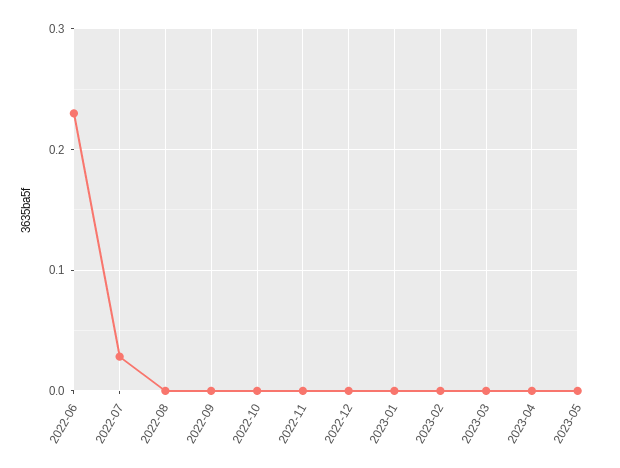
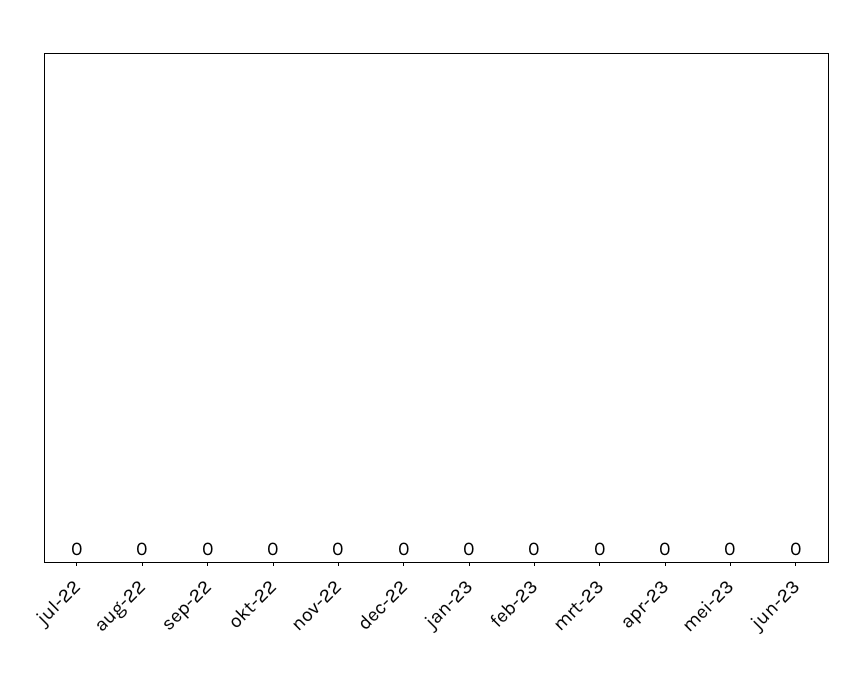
2022-06: 0.23 -> none
2022-07: 0.03 -> 0
jun-23: none -> 0

